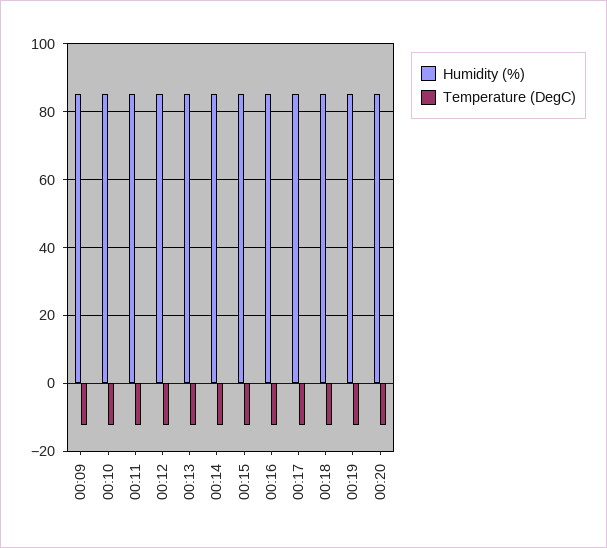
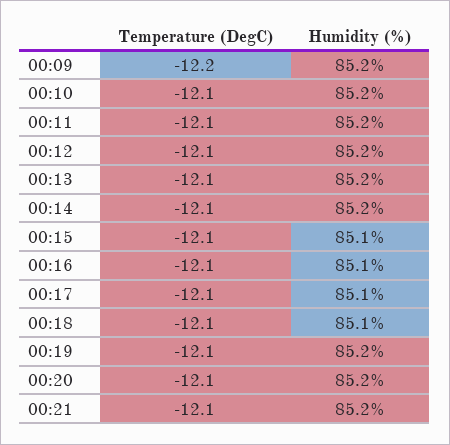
Temperature (DegC), 00:21: none -> -12.1
Humidity (%), 00:21: none -> 85.2

